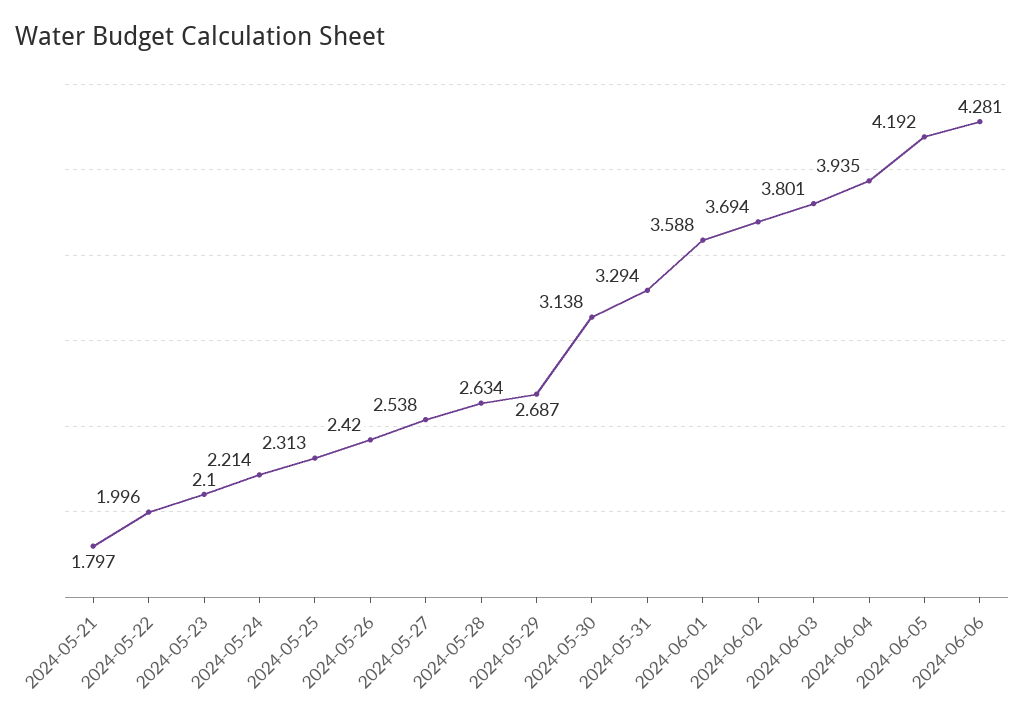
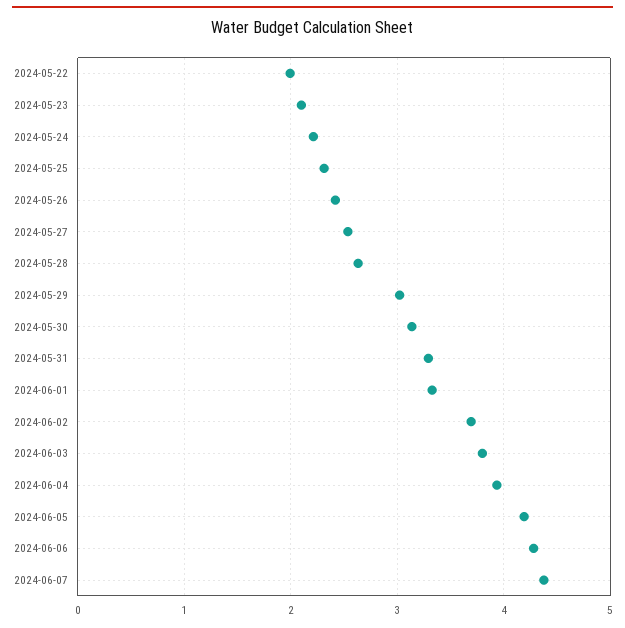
2024-05-21: 1.797 -> none
2024-05-29: 2.687 -> 3
2024-06-01: 3.588 -> 3.3
2024-06-07: none -> 4.4

